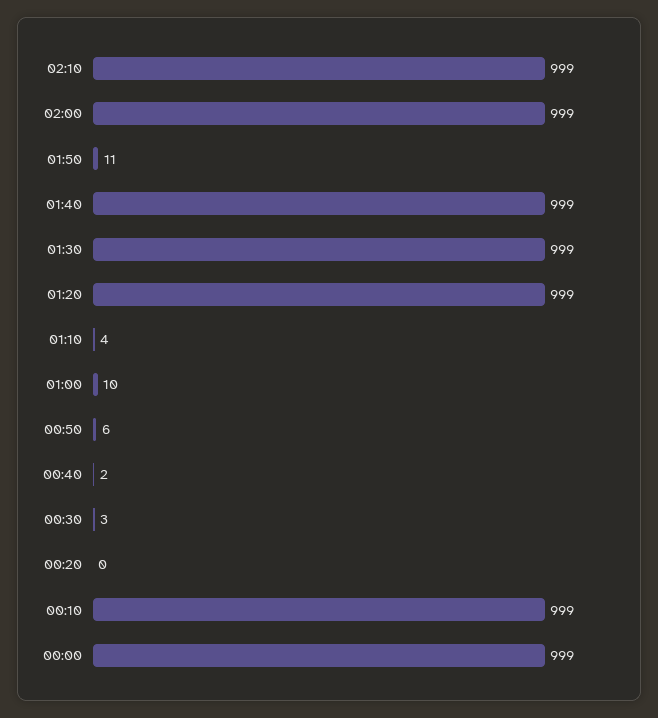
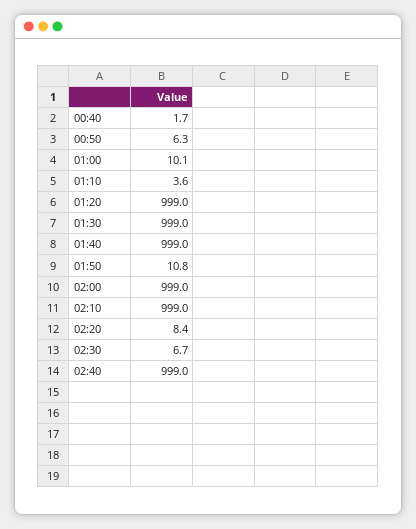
00:30: 3 -> none
00:20: 0 -> none
00:10: 999 -> none
00:00: 999 -> none
02:20: none -> 8.4
02:30: none -> 6.7
02:40: none -> 999

